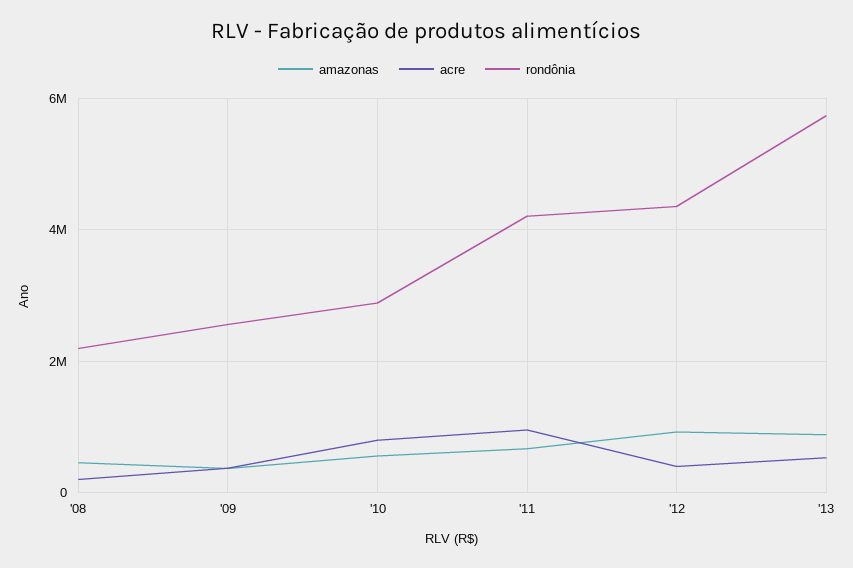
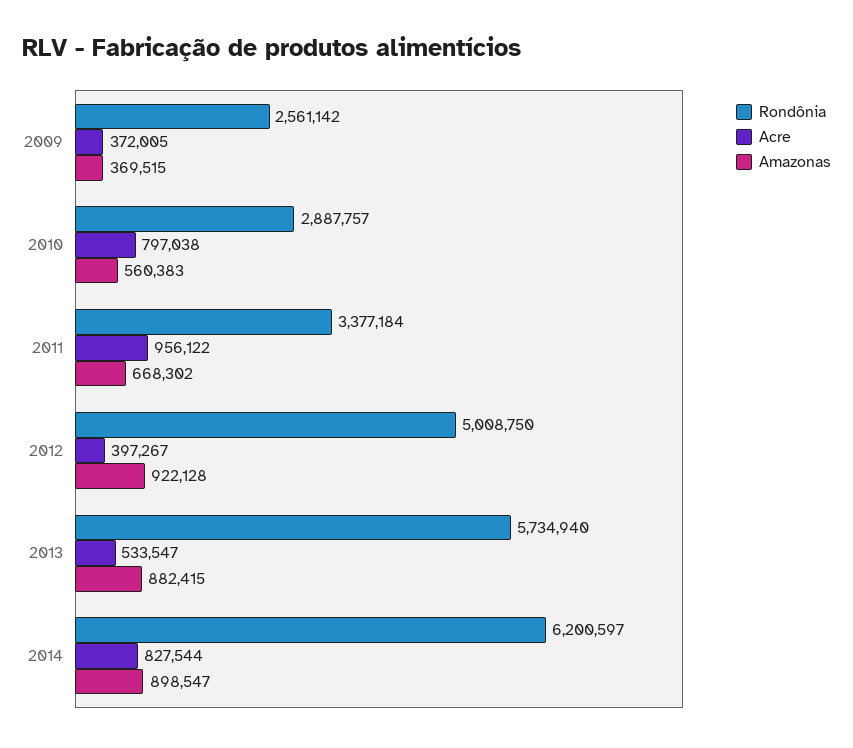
amazonas, '08: 400000 -> none
acre, '08: 200000 -> none
rondônia, '08: 2200000 -> none
rondônia, '11: 4200000 -> 3377184
rondônia, '12: 4400000 -> 5008750
rondônia, 2014: none -> 6200597
acre, 2014: none -> 827544
amazonas, 2014: none -> 898547

